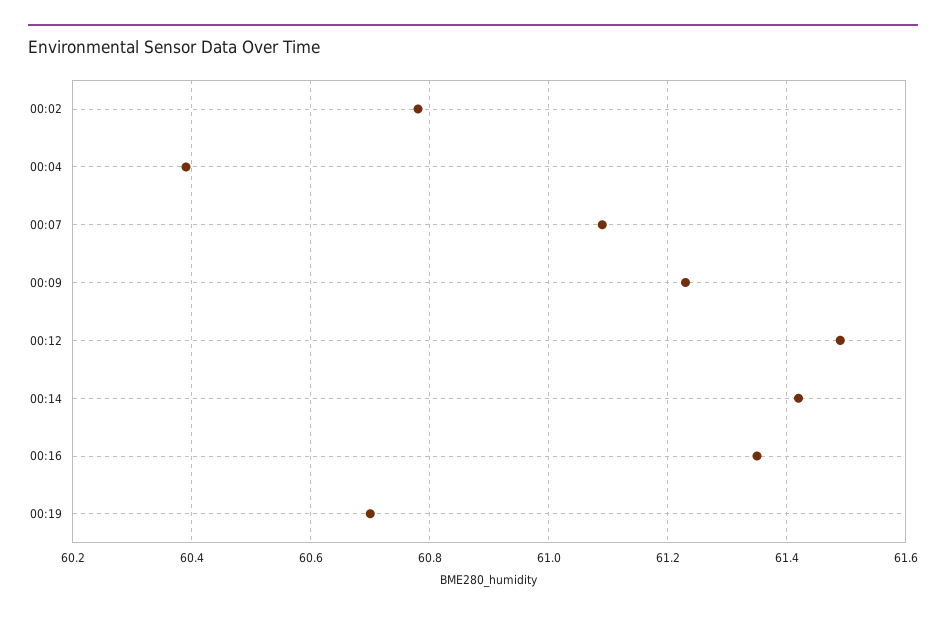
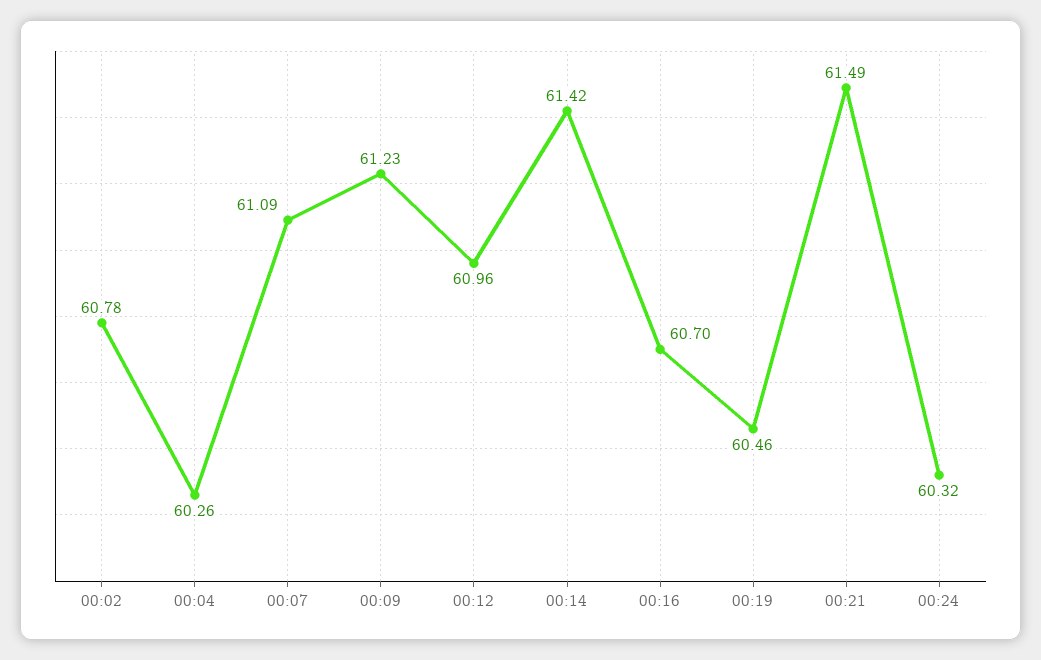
00:04: 60.4 -> 60.26
00:12: 61.5 -> 60.96
00:16: 61.35 -> 60.7
00:19: 60.7 -> 60.46
00:21: none -> 61.49
00:24: none -> 60.32

